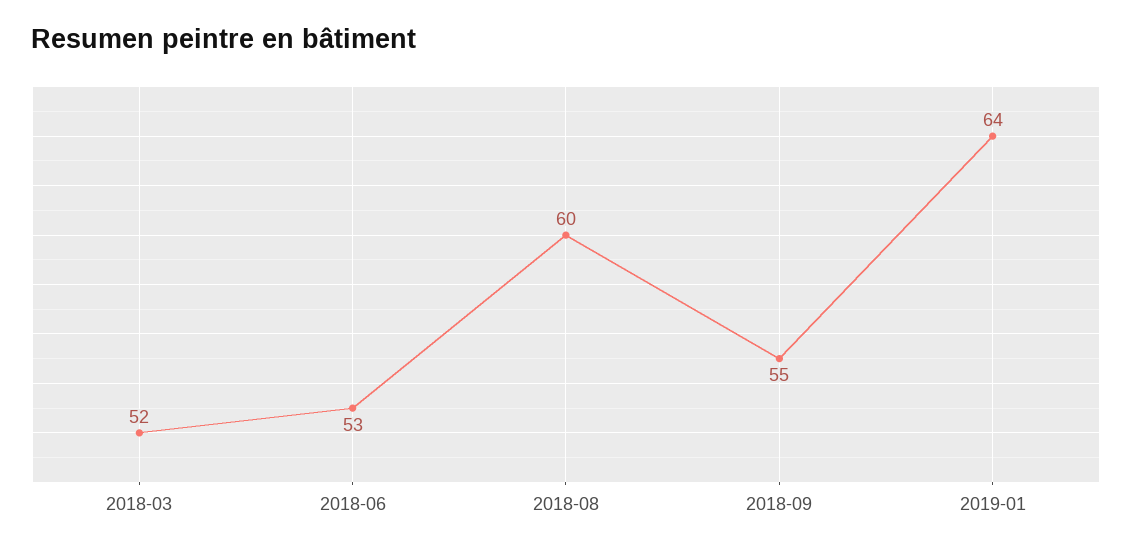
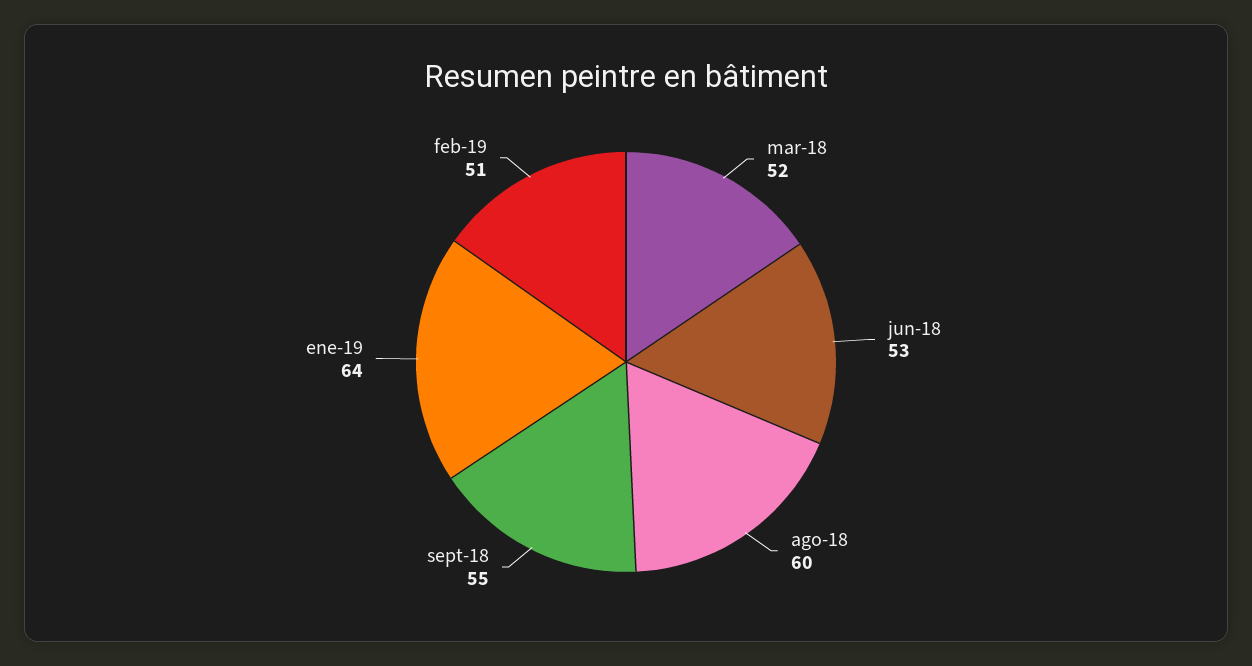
feb-19: none -> 51

